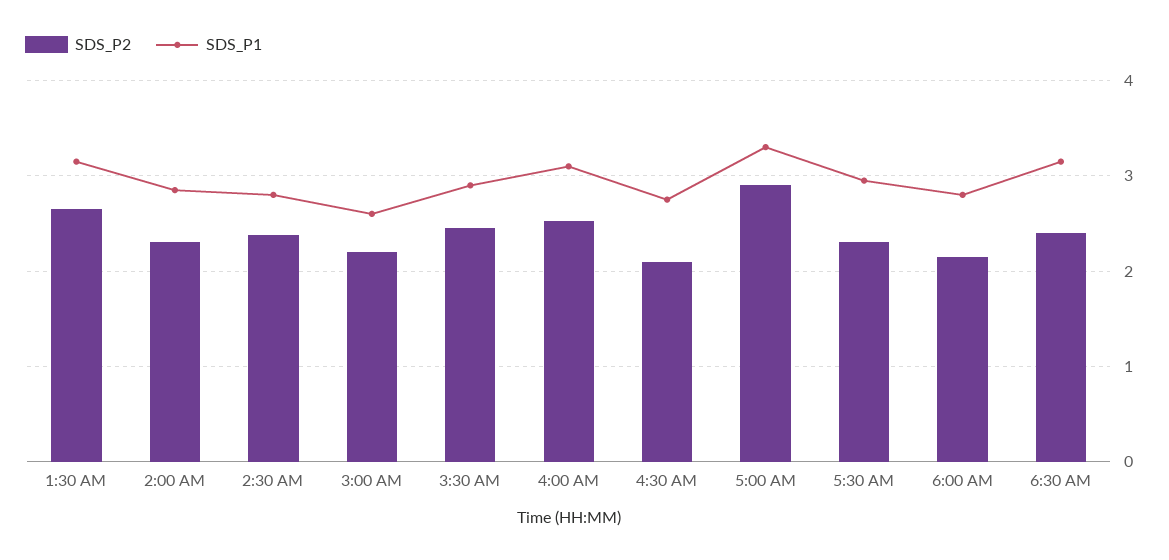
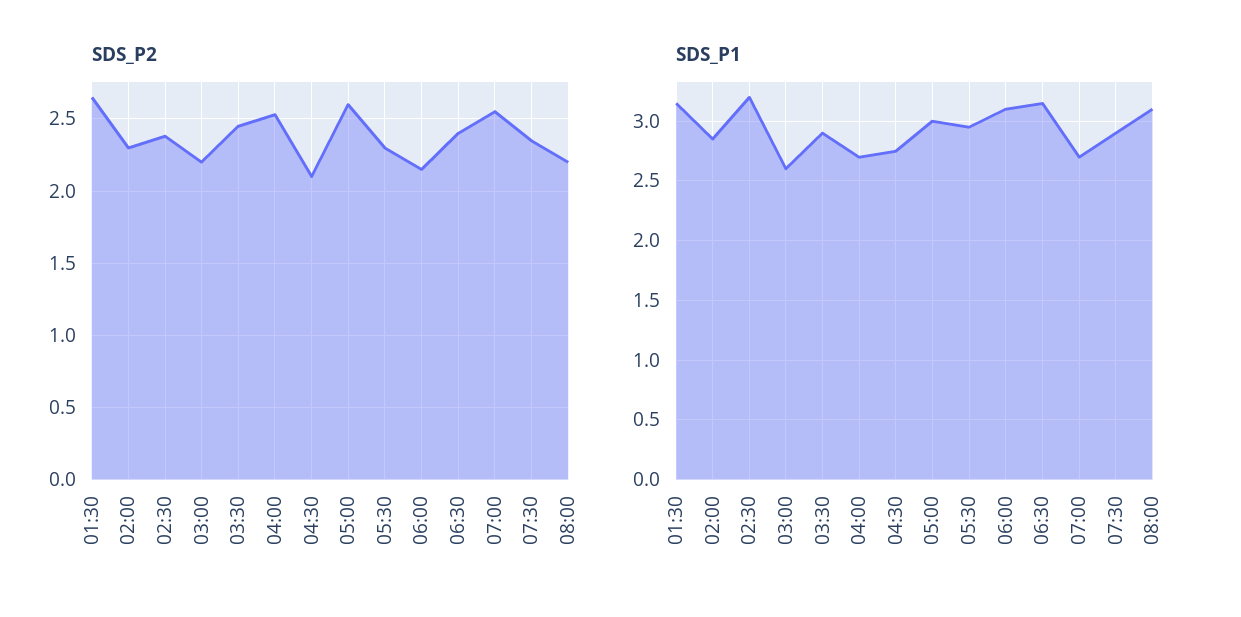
SDS_P1, 2:30 AM: 2.8 -> 3.2
SDS_P1, 4:00 AM: 3.1 -> 2.7
SDS_P2, 5:00 AM: 2.9 -> 2.6
SDS_P1, 5:00 AM: 3.3 -> 3
SDS_P1, 6:00 AM: 2.8 -> 3.1
SDS_P2, 07:00: none -> 2.55
SDS_P2, 07:30: none -> 2.35
SDS_P2, 08:00: none -> 2.2
SDS_P1, 07:00: none -> 2.7
SDS_P1, 07:30: none -> 2.9
SDS_P1, 08:00: none -> 3.1

